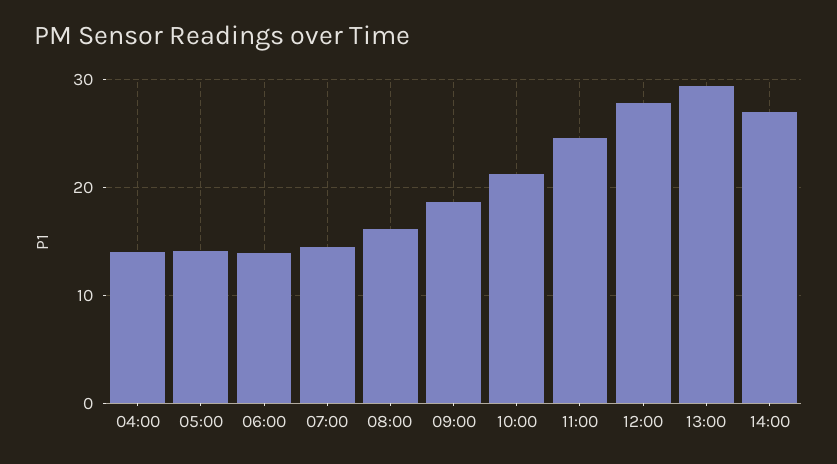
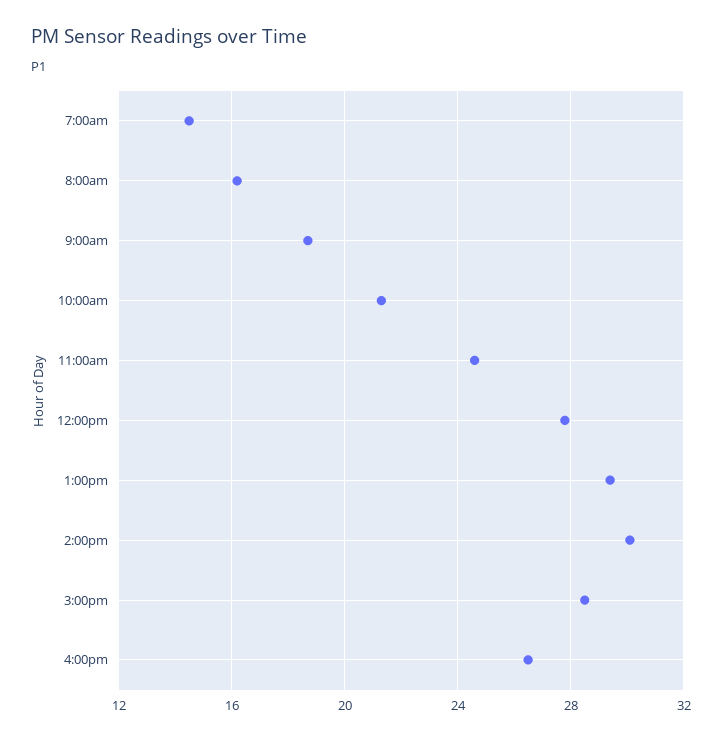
04:00: 14 -> none
05:00: 14 -> none
06:00: 14 -> none
14:00: 27 -> 30
3:00pm: none -> 28.5
4:00pm: none -> 26.5

